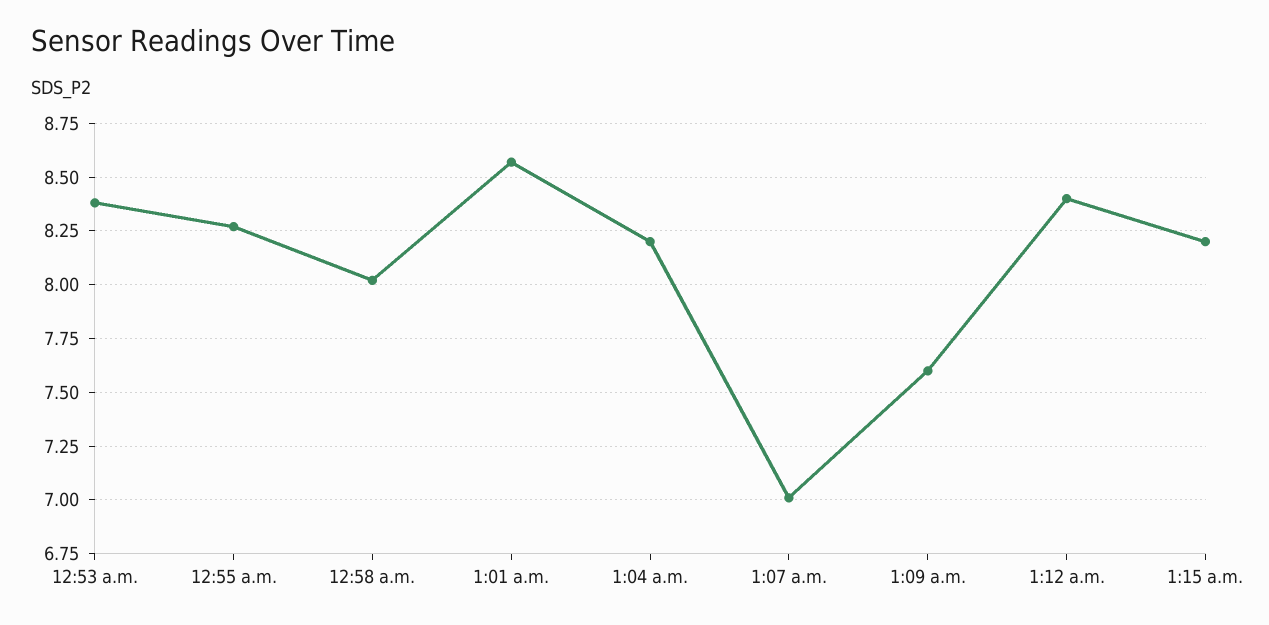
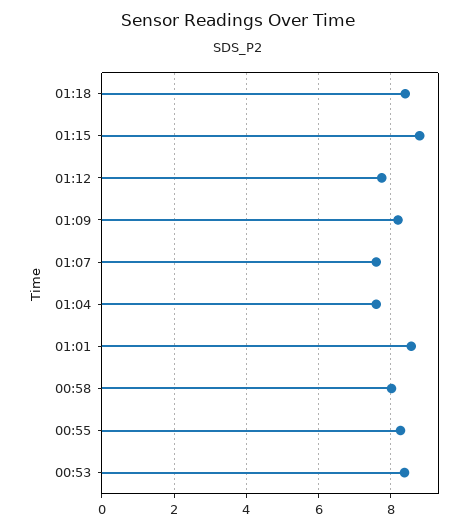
1:04 a.m.: 8.2 -> 7.6
1:07 a.m.: 7 -> 7.6
1:09 a.m.: 7.6 -> 8.2
1:12 a.m.: 8.4 -> 7.8
1:15 a.m.: 8.2 -> 8.8
01:18: none -> 8.4

